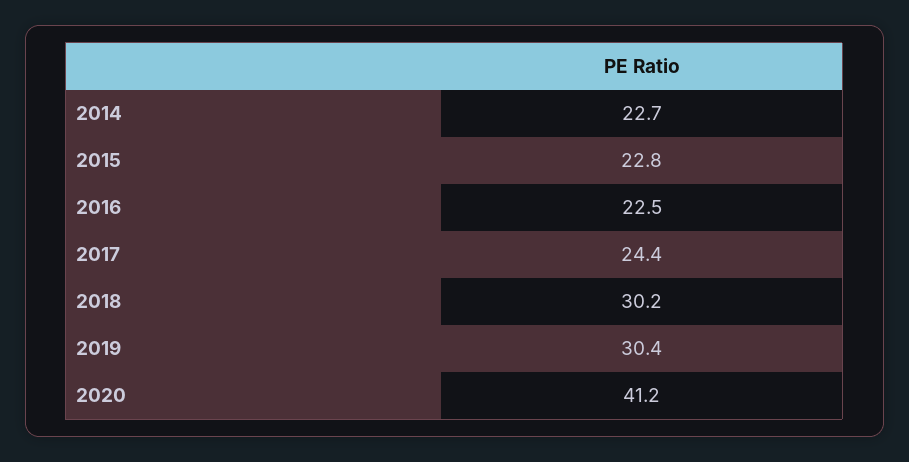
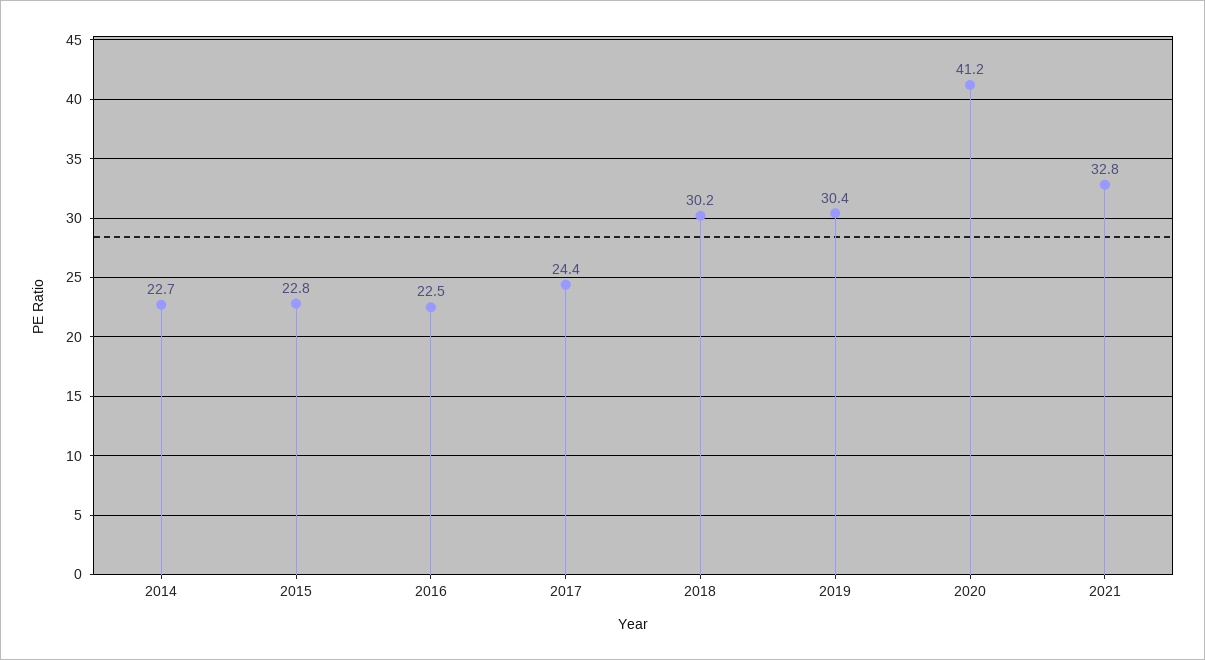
2021: none -> 32.8

